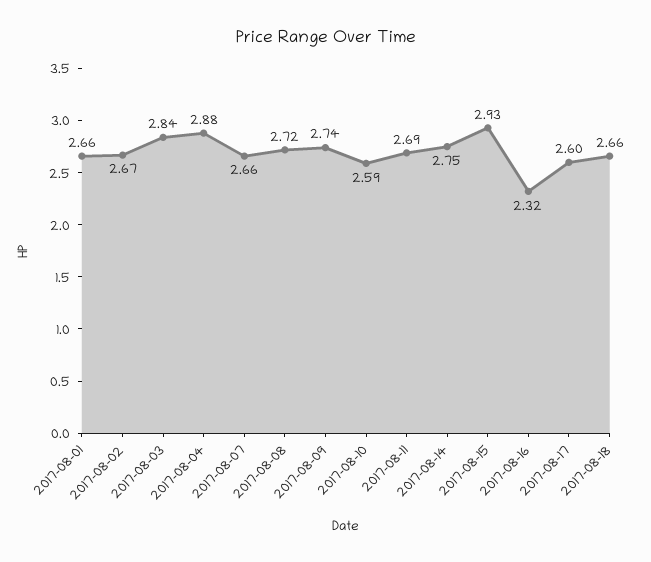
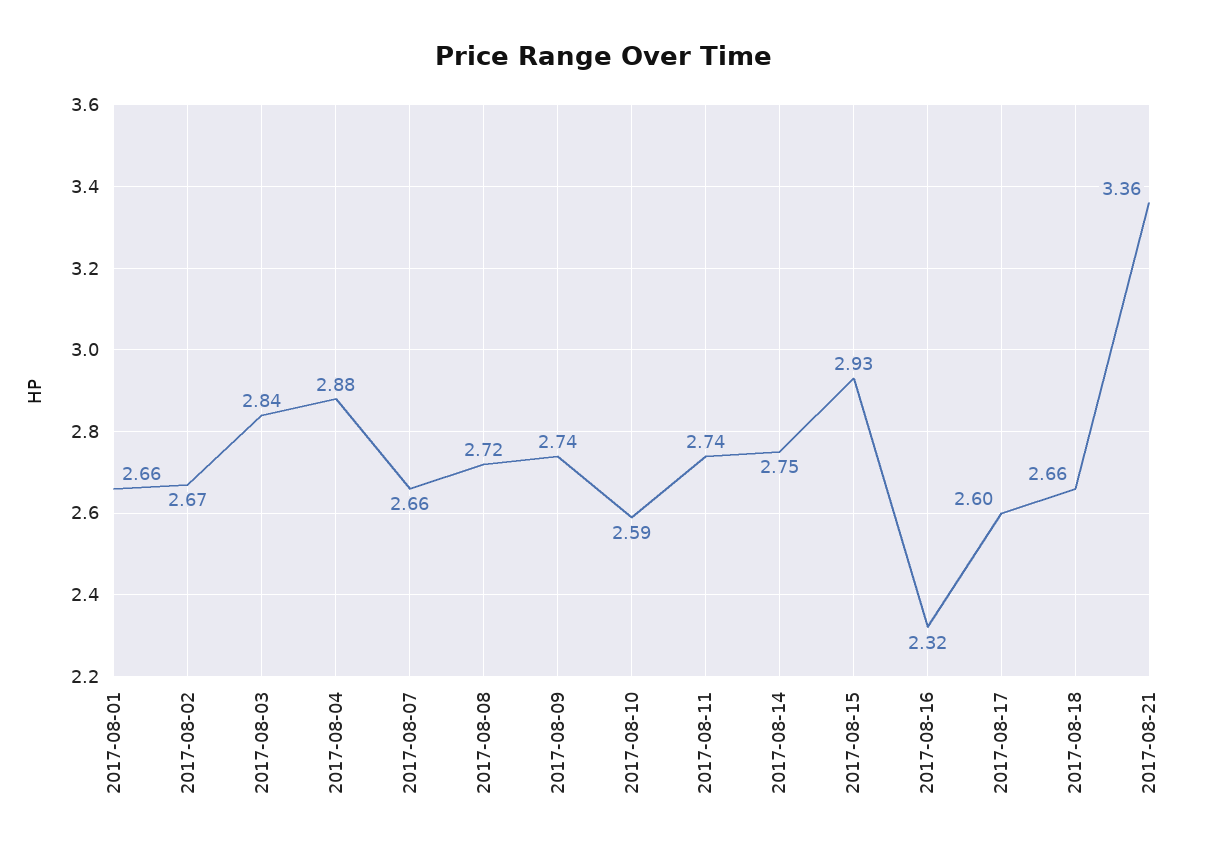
2017-08-11: 2.69 -> 2.74
2017-08-21: none -> 3.36

